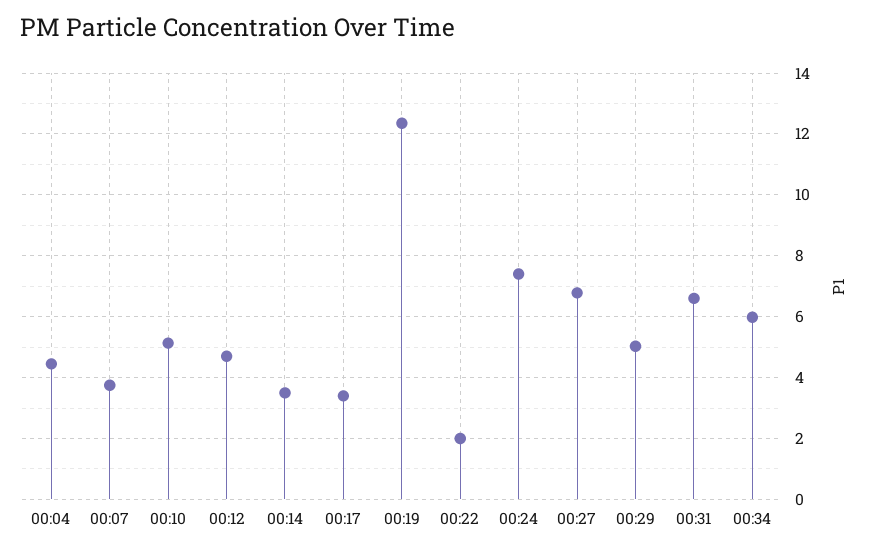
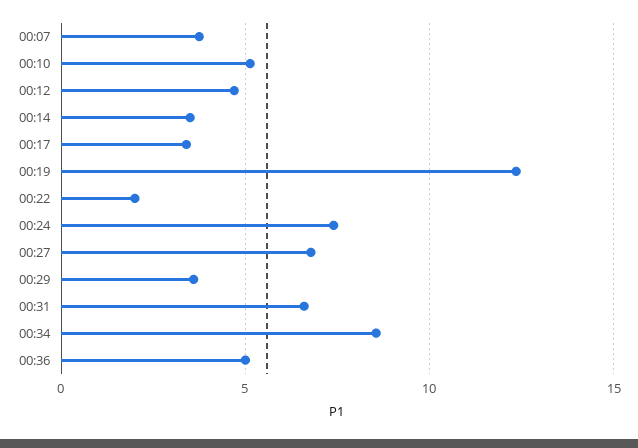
00:04: 4.4 -> none
00:29: 5 -> 3.5
00:34: 6 -> 8.5
00:36: none -> 5

